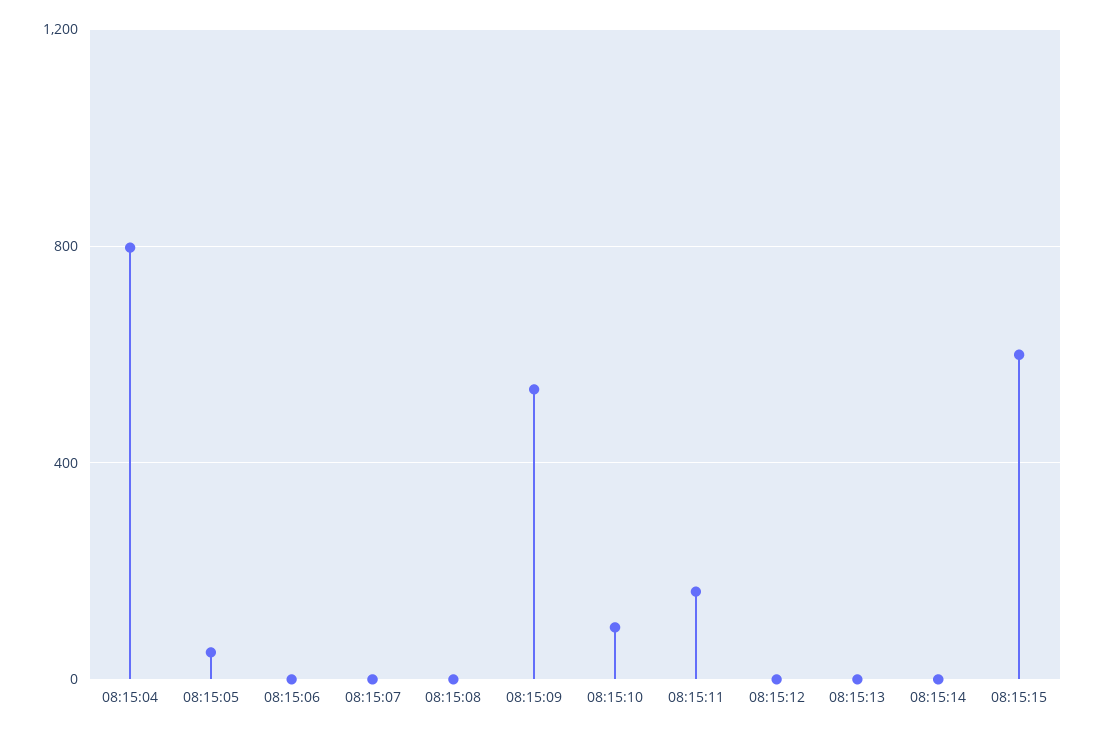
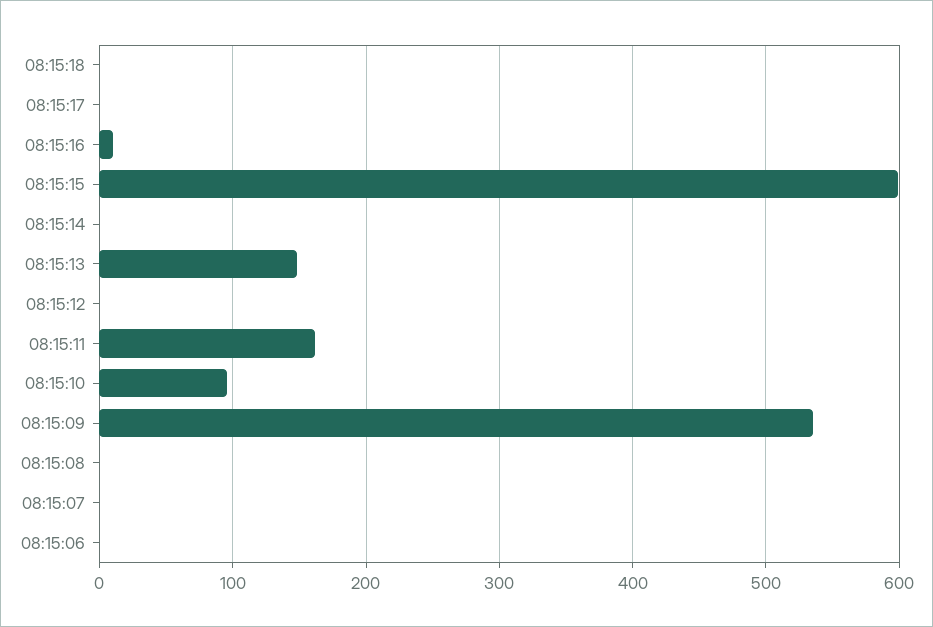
08:15:04: 800 -> none
08:15:05: 50 -> none
08:15:13: 0 -> 150
08:15:18: none -> 0
08:15:17: none -> 0
08:15:16: none -> 10

